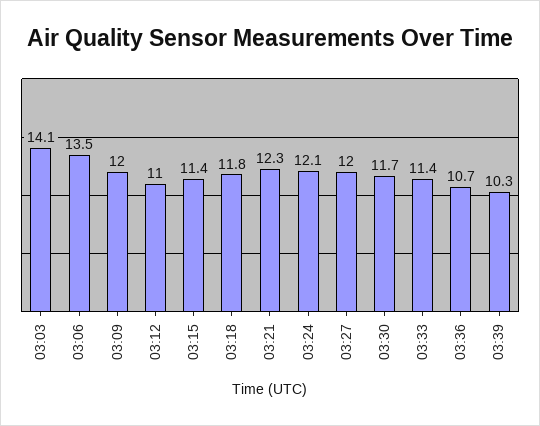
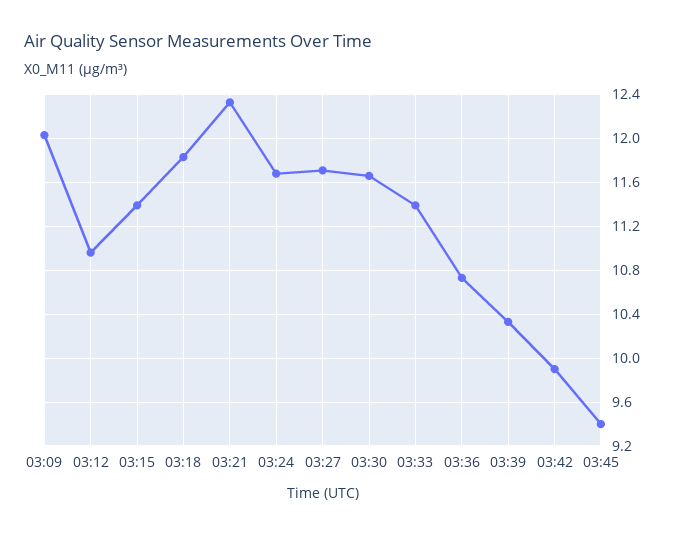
03:03: 14.1 -> none
03:06: 13.5 -> none
03:24: 12.1 -> 11.7
03:27: 12 -> 11.7
03:42: none -> 9.9
03:45: none -> 9.4

